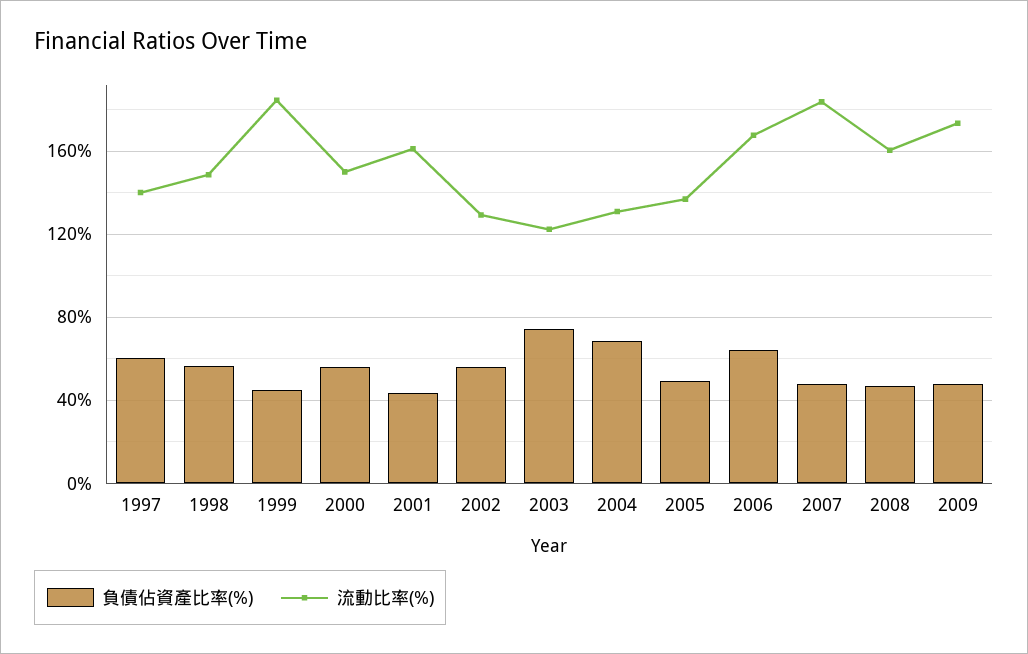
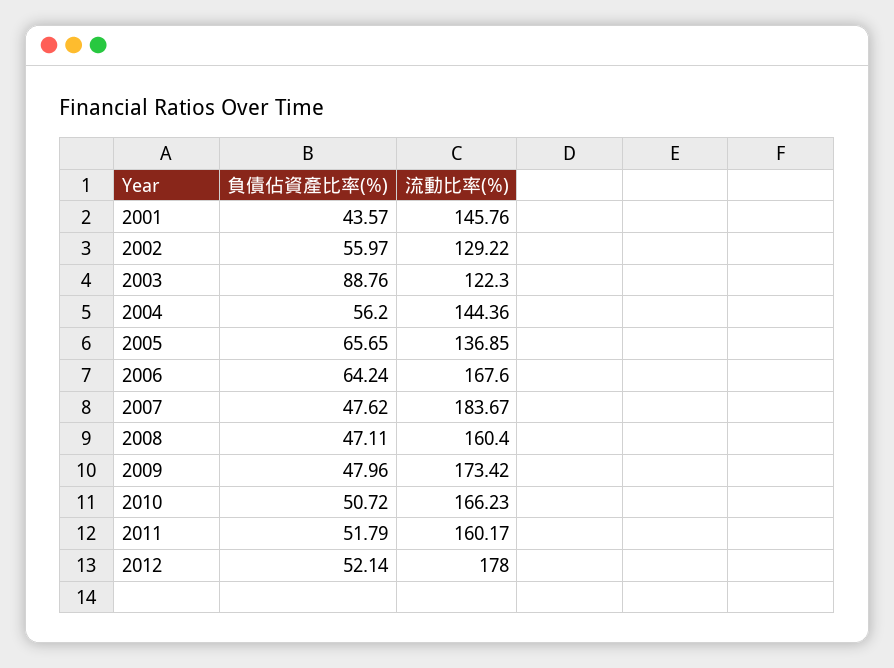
負債佔資產比率(%), 1997: 60 -> none
流動比率(%), 1997: 140 -> none
負債佔資產比率(%), 1998: 55 -> none
流動比率(%), 1998: 150 -> none
負債佔資產比率(%), 1999: 45 -> none
流動比率(%), 1999: 185 -> none
負債佔資產比率(%), 2000: 55 -> none
流動比率(%), 2000: 150 -> none
流動比率(%), 2001: 160 -> 145.76
負債佔資產比率(%), 2003: 75 -> 88.76
負債佔資產比率(%), 2004: 70 -> 56.2
流動比率(%), 2004: 130 -> 144.36
負債佔資產比率(%), 2005: 50 -> 65.65
負債佔資產比率(%), 2010: none -> 50.72
流動比率(%), 2010: none -> 166.23
負債佔資產比率(%), 2011: none -> 51.79
流動比率(%), 2011: none -> 160.17
負債佔資產比率(%), 2012: none -> 52.14
流動比率(%), 2012: none -> 178

